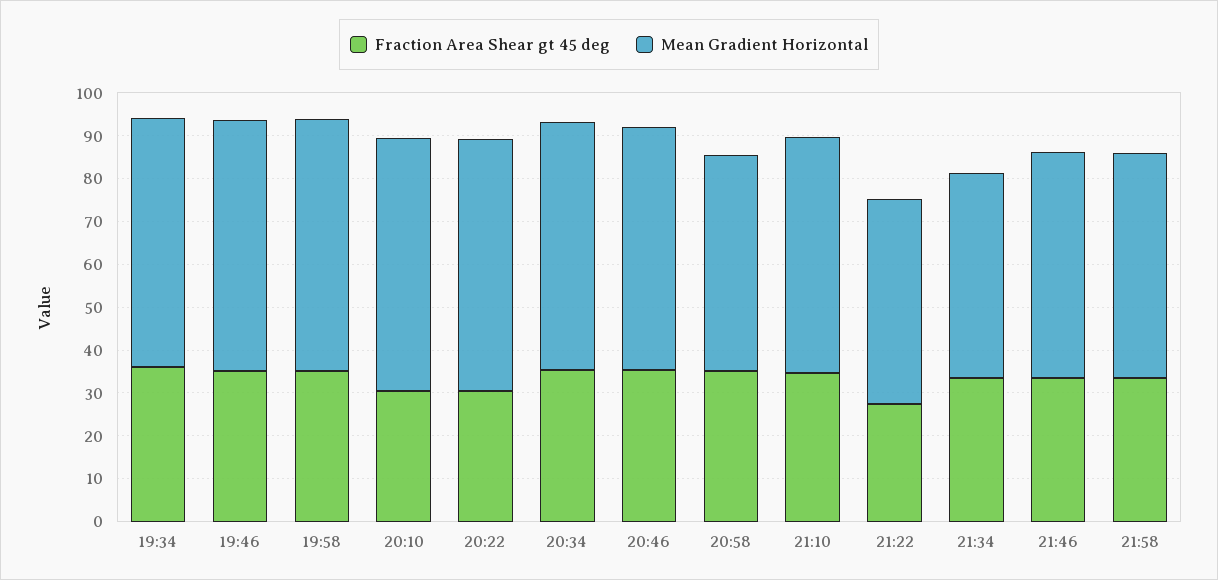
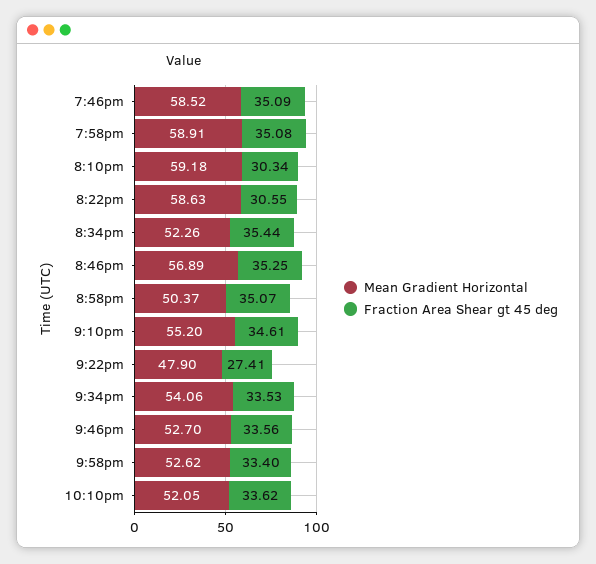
Fraction Area Shear gt 45 deg, 19:34: 36 -> none
Mean Gradient Horizontal, 19:34: 58 -> none
Mean Gradient Horizontal, 20:34: 58 -> 52.26
Mean Gradient Horizontal, 21:34: 48 -> 54.06
Mean Gradient Horizontal, 10:10pm: none -> 52.05
Fraction Area Shear gt 45 deg, 10:10pm: none -> 33.62

